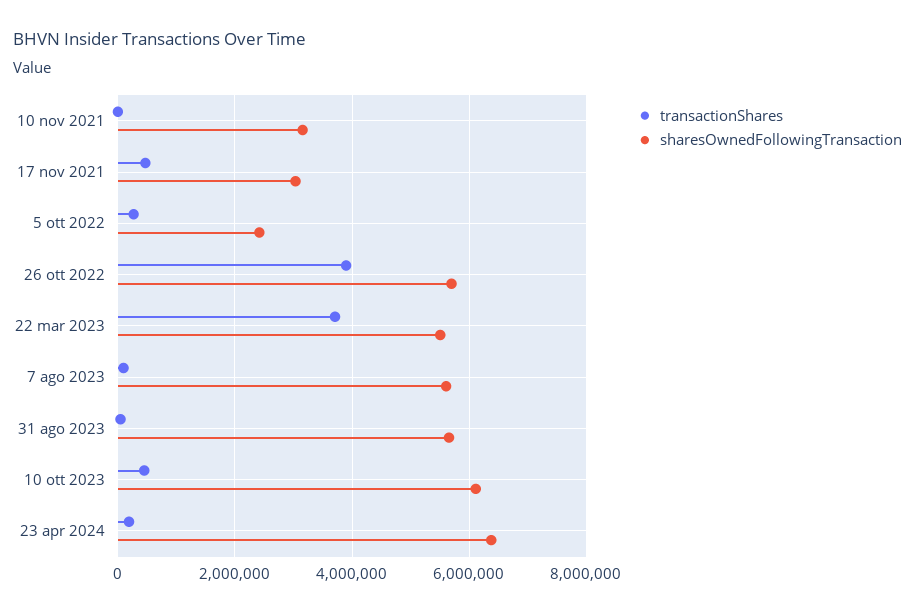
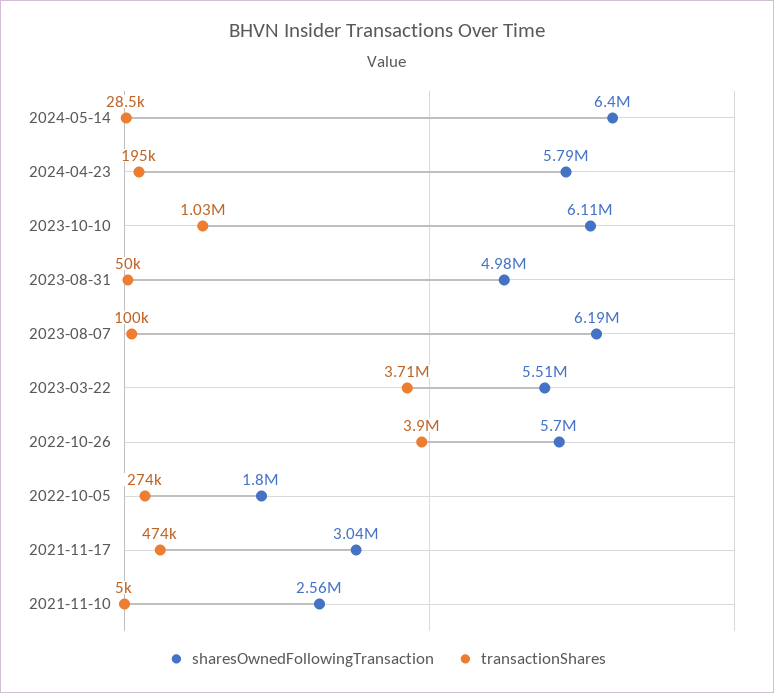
sharesOwnedFollowingTransaction, 10 nov 2021: 3200000 -> 2560000
sharesOwnedFollowingTransaction, 5 ott 2022: 2400000 -> 1800000
sharesOwnedFollowingTransaction, 7 ago 2023: 5600000 -> 6190000
sharesOwnedFollowingTransaction, 31 ago 2023: 5600000 -> 4980000
transactionShares, 10 ott 2023: 400000 -> 1030000
sharesOwnedFollowingTransaction, 23 apr 2024: 6400000 -> 5790000
sharesOwnedFollowingTransaction, 2024-05-14: none -> 6400000
transactionShares, 2024-05-14: none -> 28500

